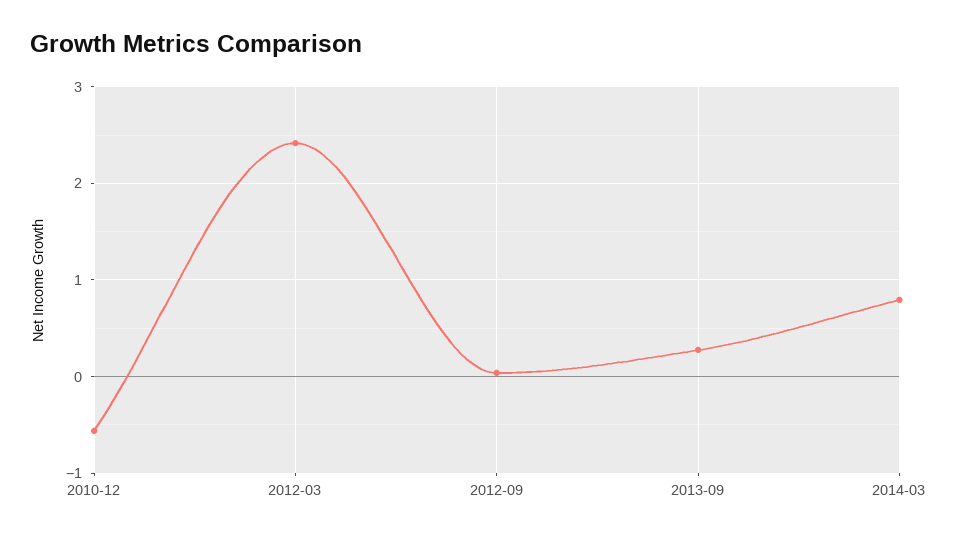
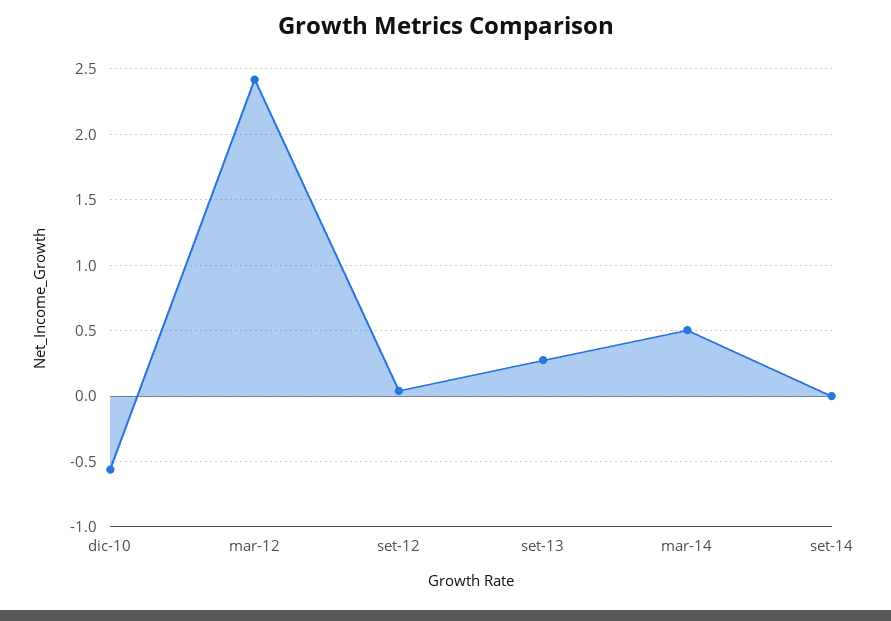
2014-03: 0.8 -> 0.5
set-14: none -> 0

